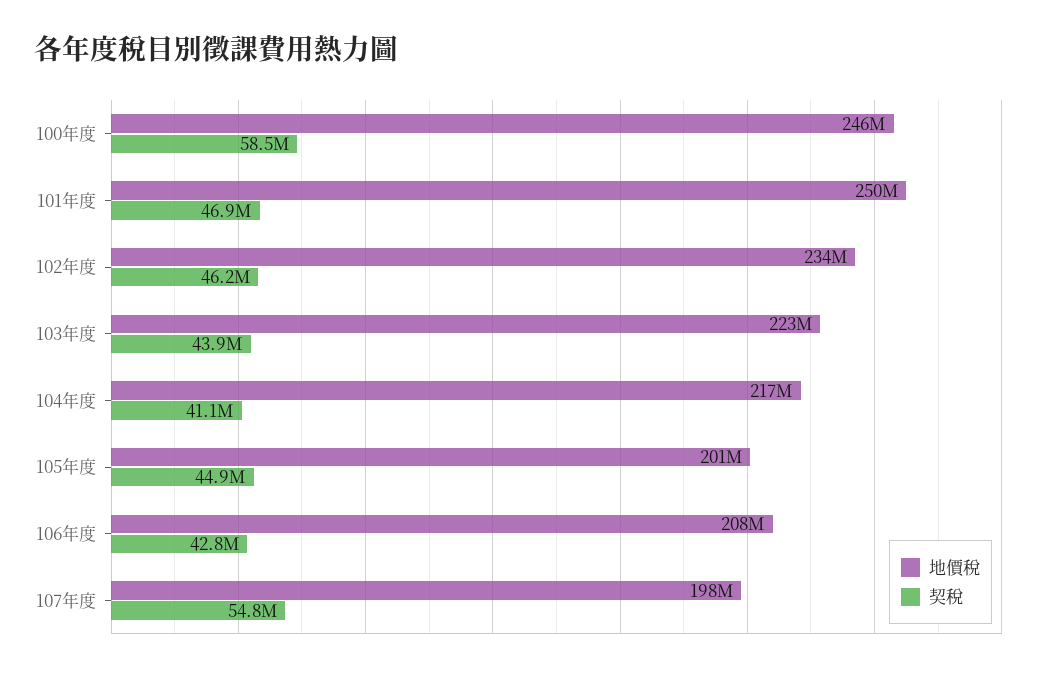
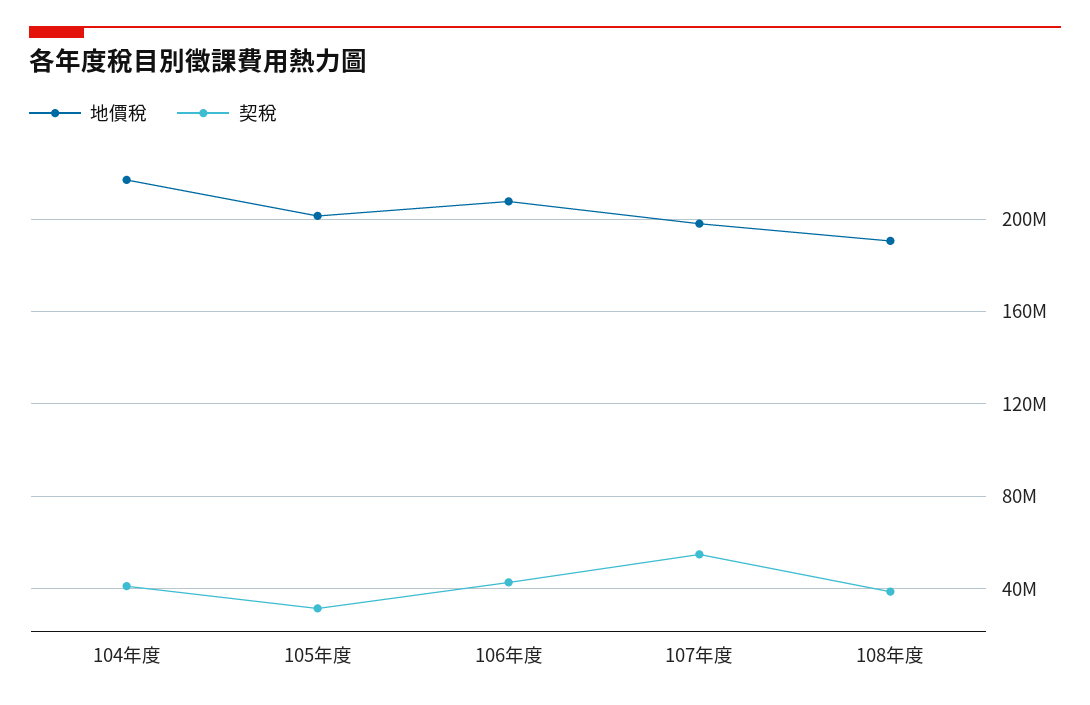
地價稅, 100年度: 246000000 -> none
契稅, 100年度: 58500000 -> none
地價稅, 101年度: 250000000 -> none
契稅, 101年度: 46900000 -> none
地價稅, 102年度: 234000000 -> none
契稅, 102年度: 46200000 -> none
地價稅, 103年度: 223000000 -> none
契稅, 103年度: 43900000 -> none
契稅, 105年度: 44900000 -> 30000000
地價稅, 108年度: none -> 190000000
契稅, 108年度: none -> 40000000

